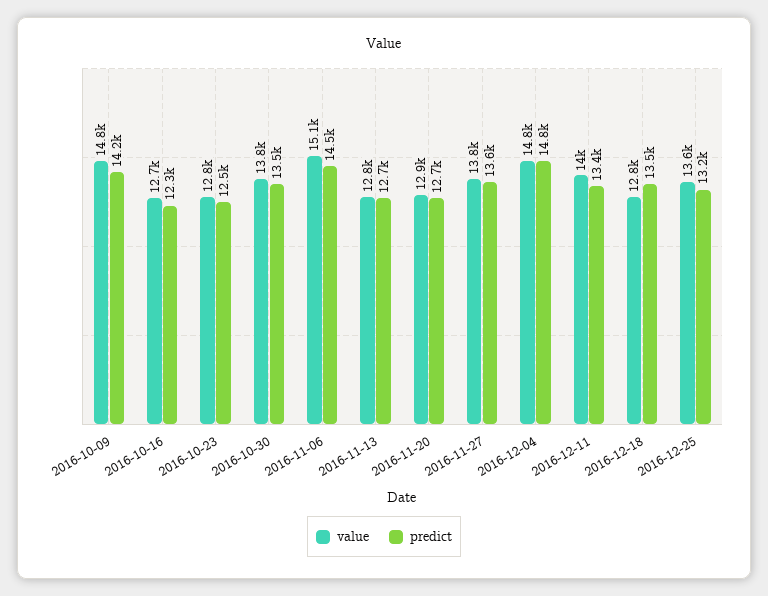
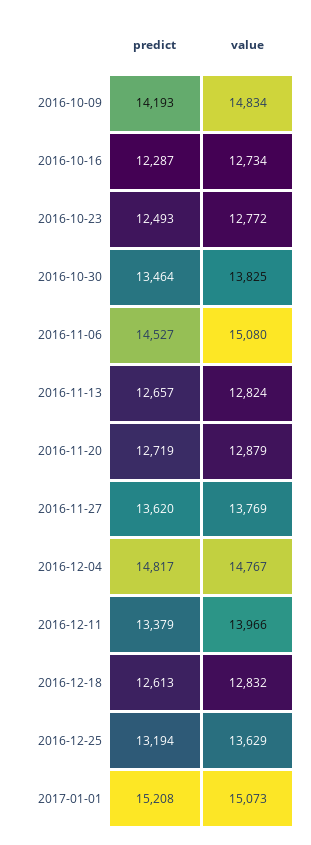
predict, 2016-12-18: 13500 -> 12613
predict, 2017-01-01: none -> 15208
value, 2017-01-01: none -> 15073

